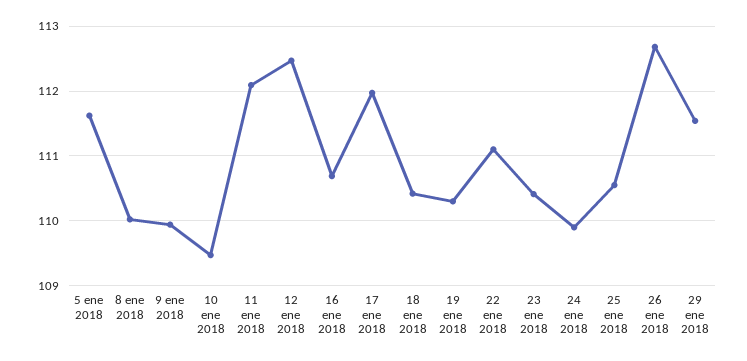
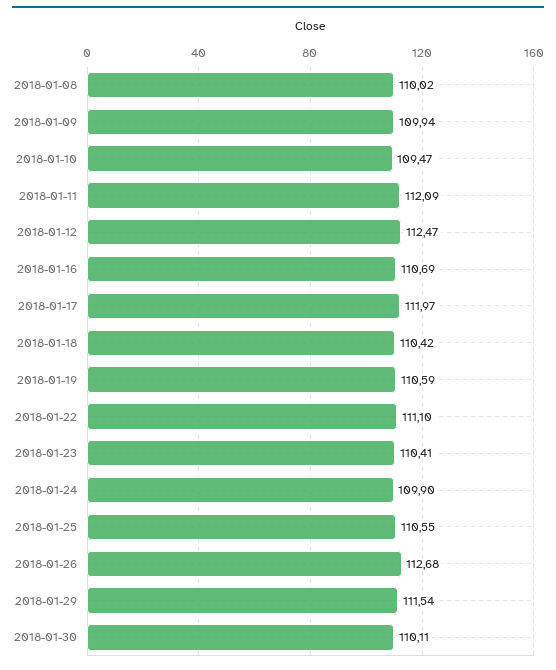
5 ene 2018: 111.6 -> none
19 ene 2018: 110.3 -> 110.59
2018-01-30: none -> 110.11

